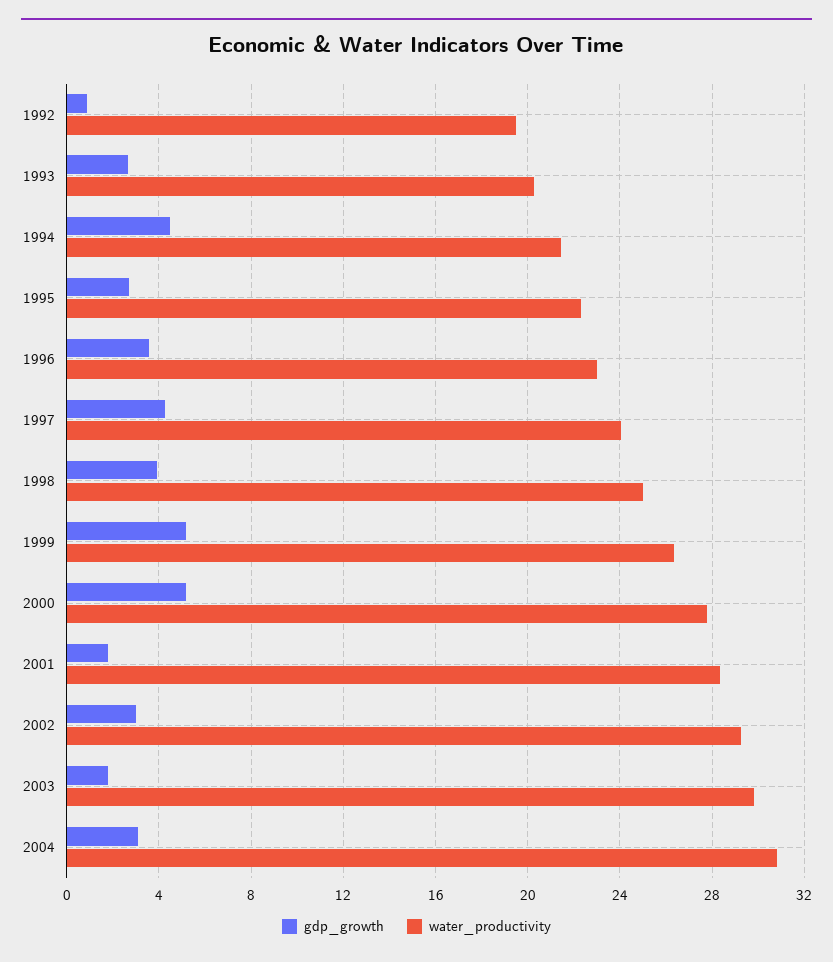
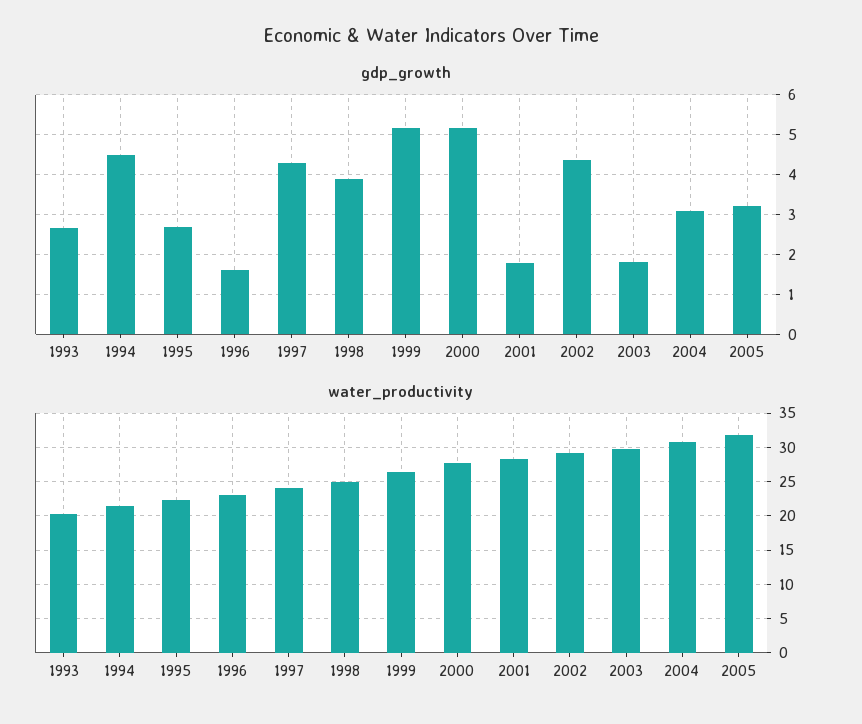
gdp_growth, 1992: 1 -> none
water_productivity, 1992: 19.5 -> none
gdp_growth, 1996: 3.5 -> 1.6
gdp_growth, 2002: 3 -> 4.4
gdp_growth, 2005: none -> 3.2
water_productivity, 2005: none -> 32

